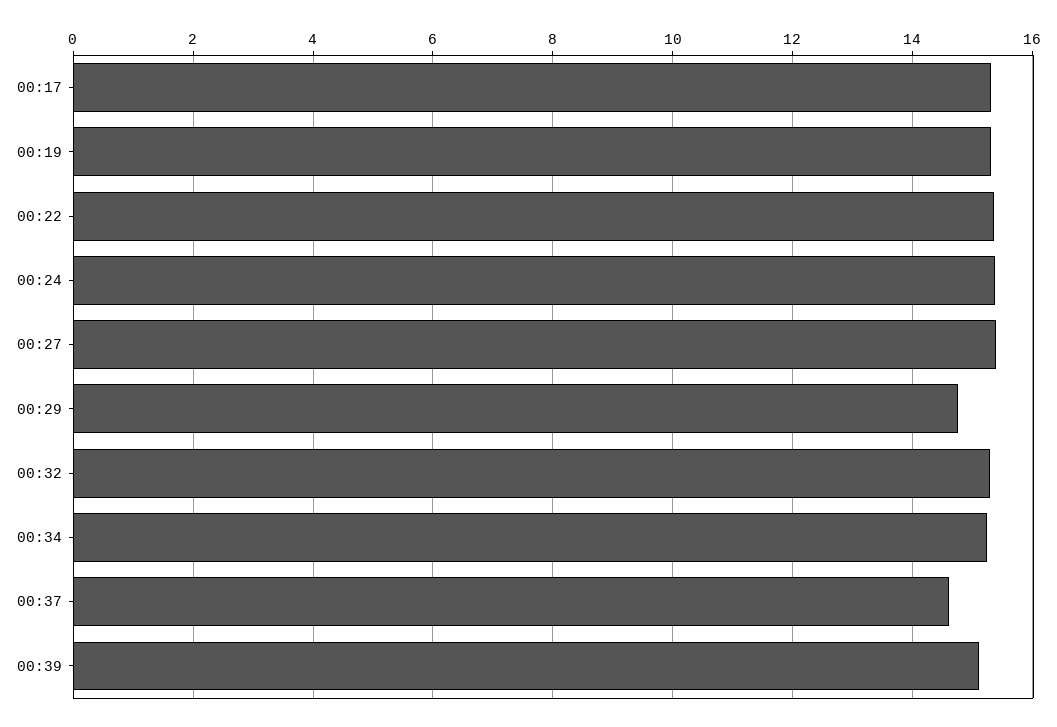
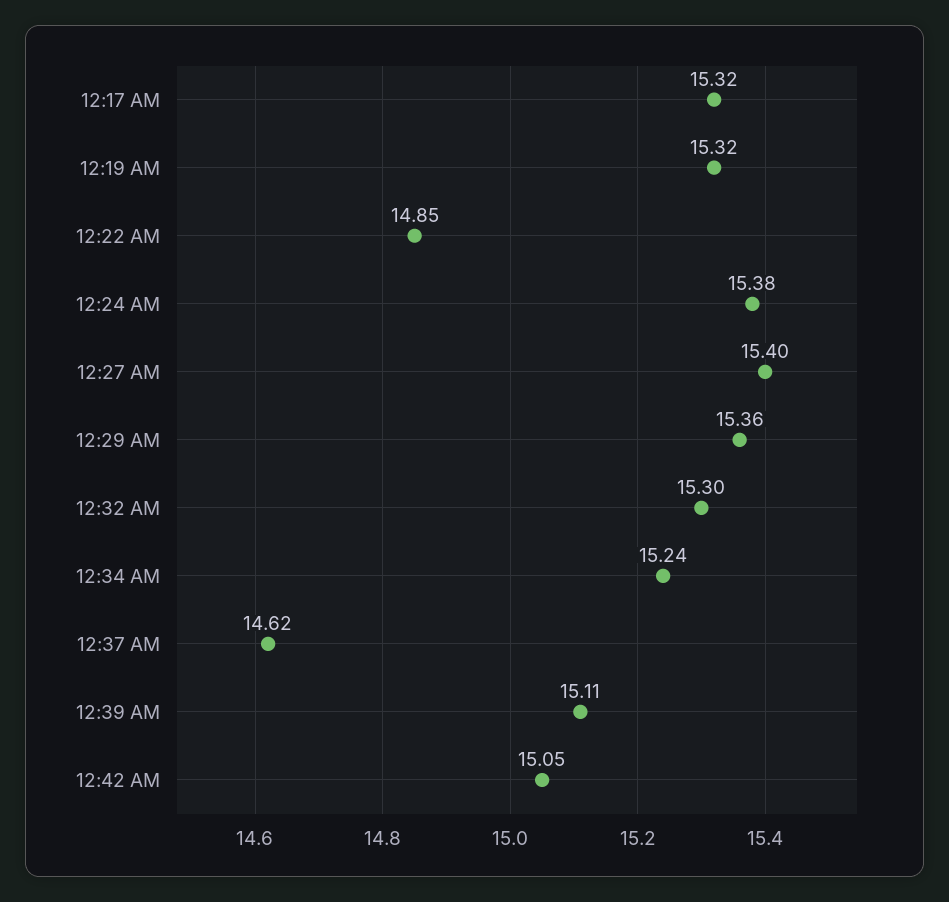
00:22: 15.4 -> 14.85
00:29: 14.8 -> 15.36
12:42 AM: none -> 15.05

